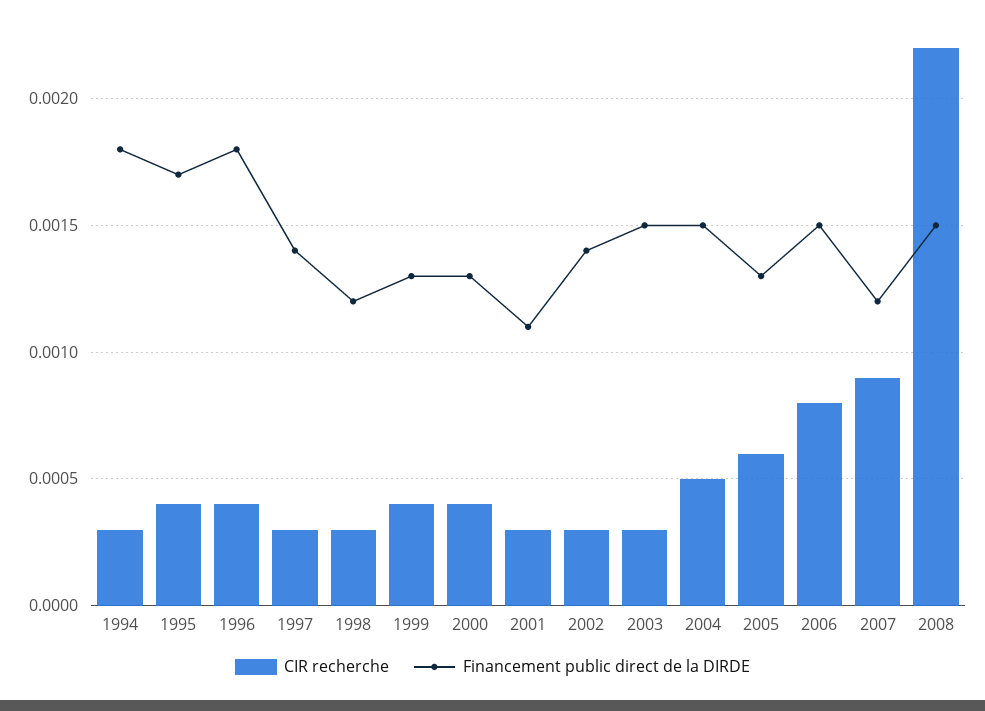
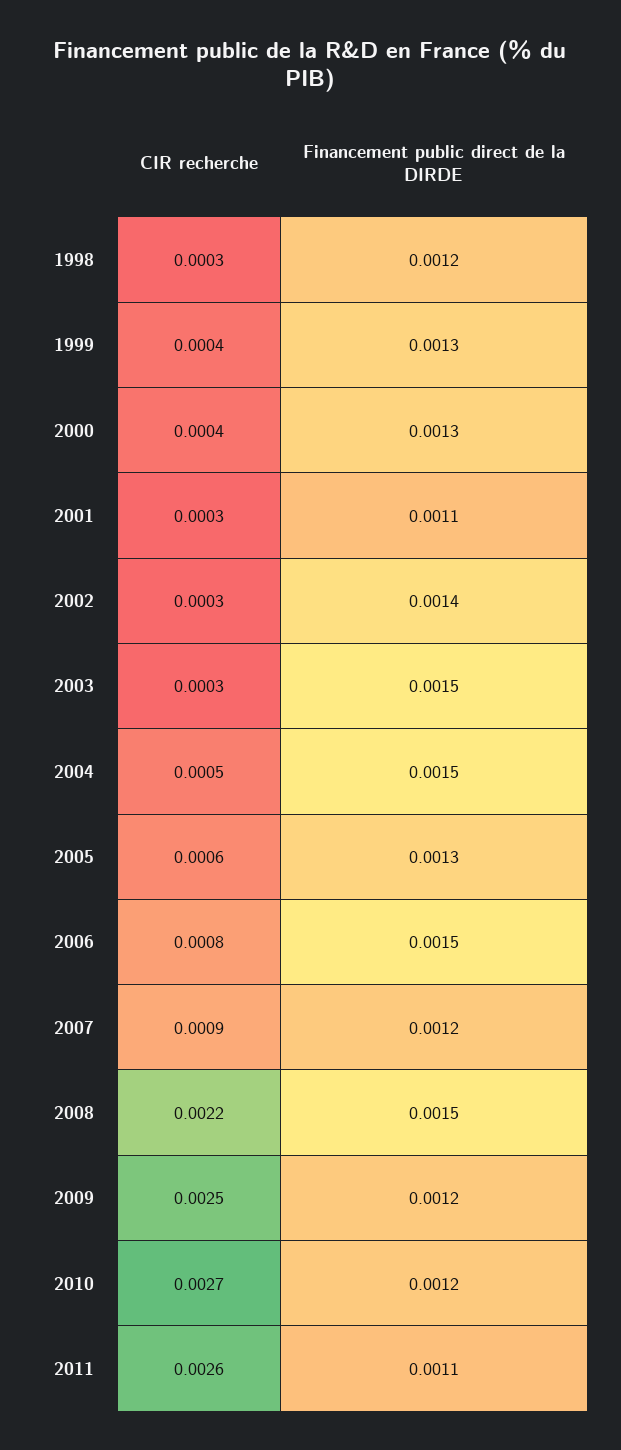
CIR recherche, 1994: 0.0003 -> none
Financement public direct de la DIRDE, 1994: 0.0018 -> none
CIR recherche, 1995: 0.0004 -> none
Financement public direct de la DIRDE, 1995: 0.0017 -> none
CIR recherche, 1996: 0.0004 -> none
Financement public direct de la DIRDE, 1996: 0.0018 -> none
CIR recherche, 1997: 0.0003 -> none
Financement public direct de la DIRDE, 1997: 0.0014 -> none
CIR recherche, 2009: none -> 0.0025
Financement public direct de la DIRDE, 2009: none -> 0.0012
CIR recherche, 2010: none -> 0.0027
Financement public direct de la DIRDE, 2010: none -> 0.0012
CIR recherche, 2011: none -> 0.0026
Financement public direct de la DIRDE, 2011: none -> 0.0011

